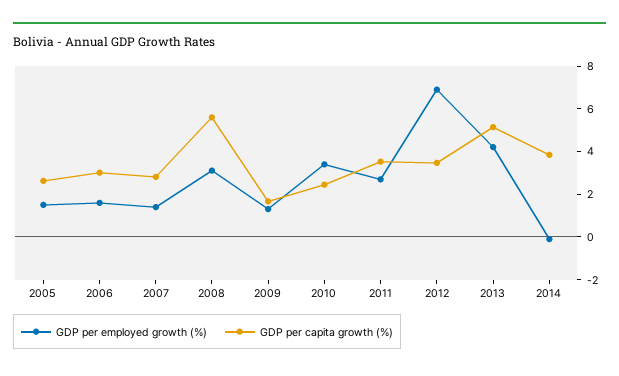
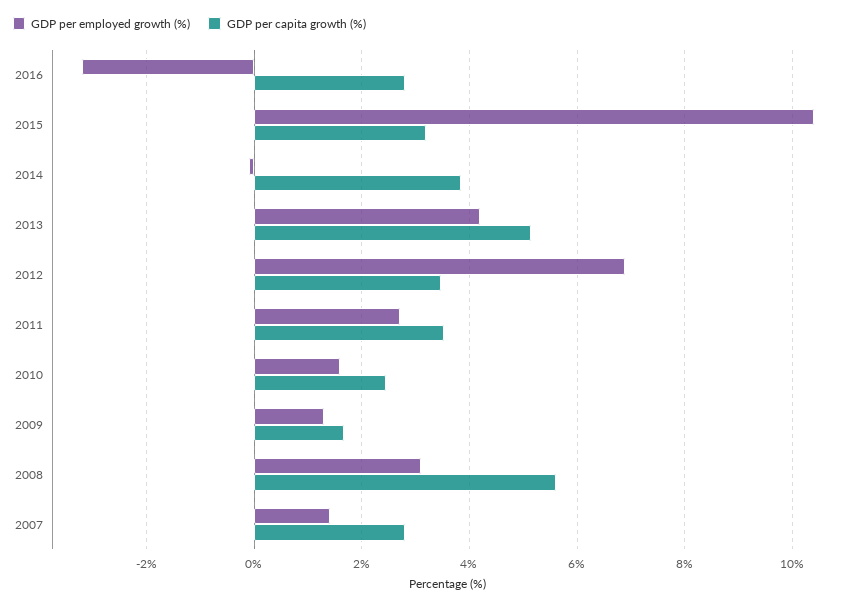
GDP per employed growth (%), 2005: 1.5 -> none
GDP per capita growth (%), 2005: 2.5 -> none
GDP per employed growth (%), 2006: 1.5 -> none
GDP per capita growth (%), 2006: 3 -> none
GDP per employed growth (%), 2010: 3.5 -> 1.6
GDP per employed growth (%), 2016: none -> -3.2
GDP per capita growth (%), 2016: none -> 2.8
GDP per employed growth (%), 2015: none -> 10.4
GDP per capita growth (%), 2015: none -> 3.2

